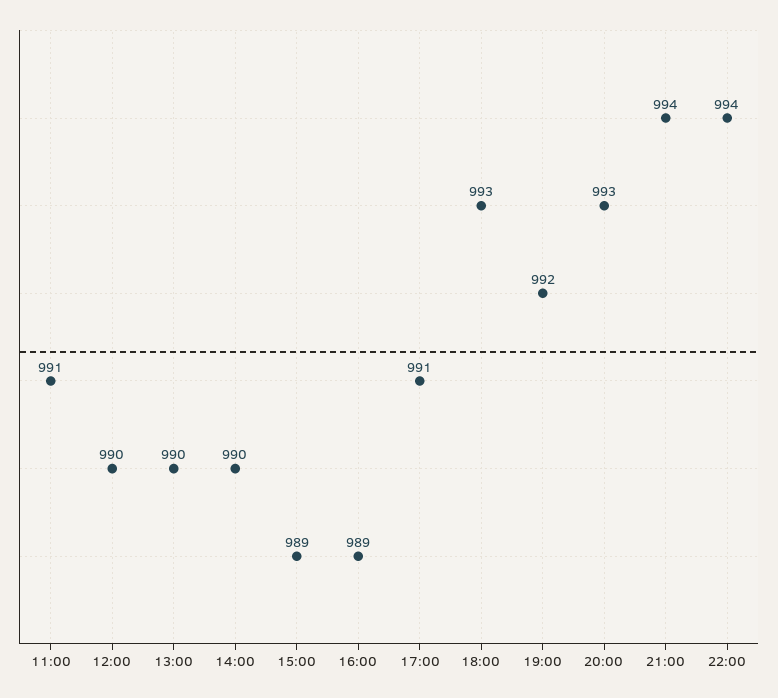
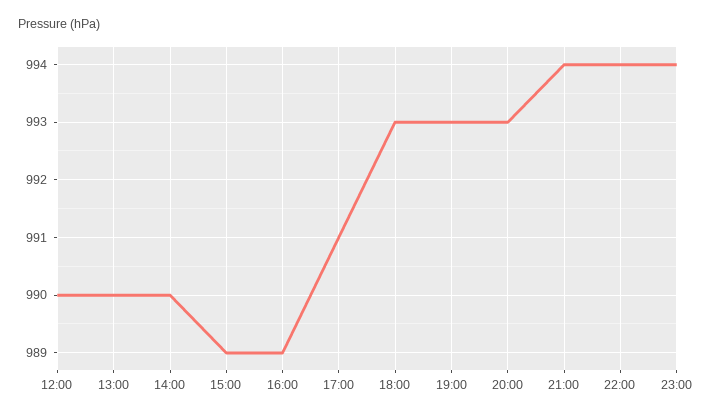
11:00: 991 -> none
19:00: 992 -> 993
23:00: none -> 994

